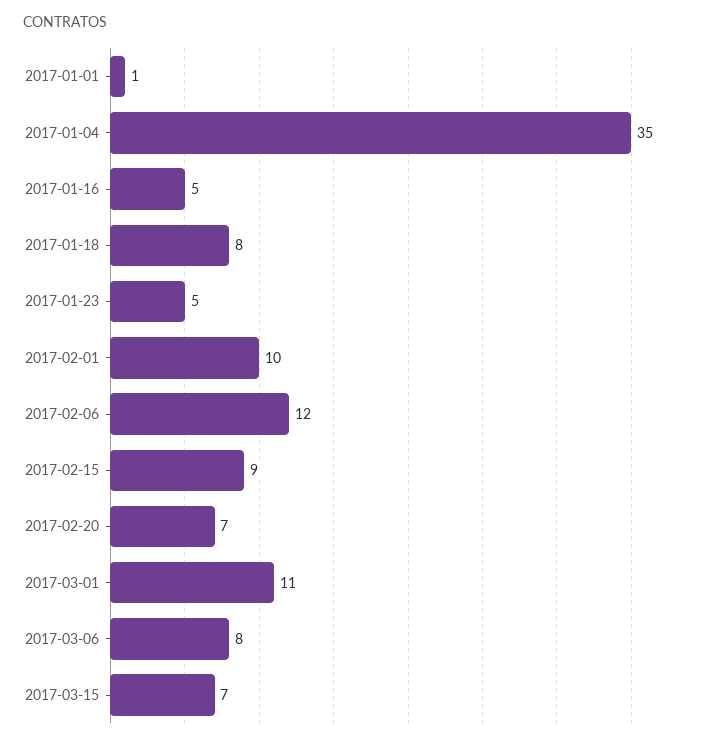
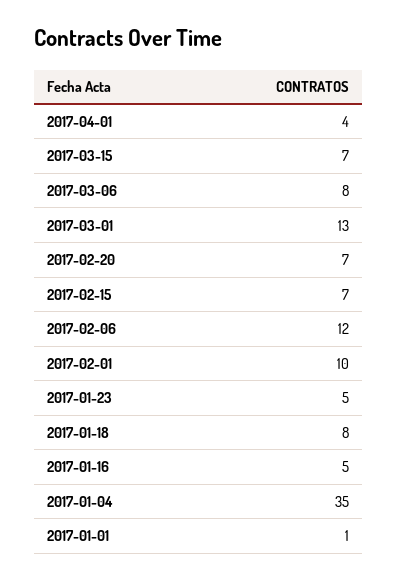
2017-02-15: 9 -> 7
2017-03-01: 11 -> 13
2017-04-01: none -> 4

